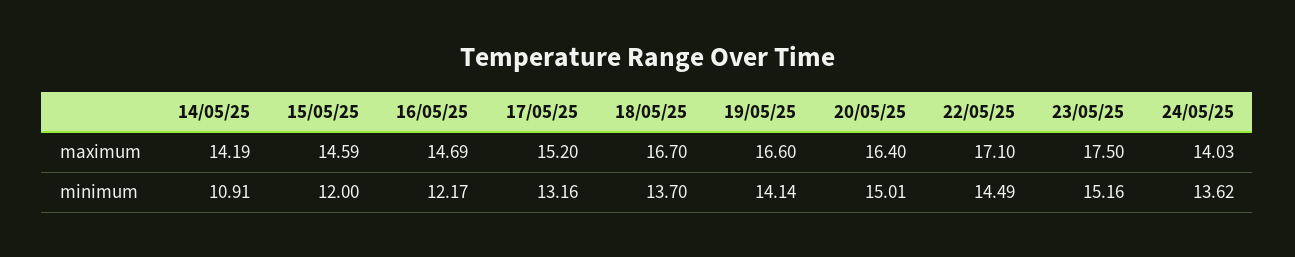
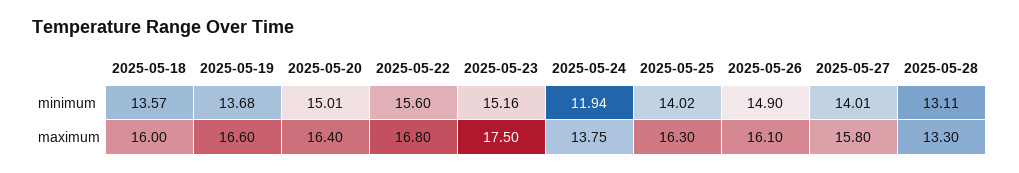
14/05/25, maximum: 14.19 -> none
15/05/25, maximum: 14.59 -> none
16/05/25, maximum: 14.69 -> none
17/05/25, maximum: 15.2 -> none
18/05/25, maximum: 16.7 -> 16
22/05/25, maximum: 17.1 -> 16.8
24/05/25, maximum: 14.03 -> 13.75
14/05/25, minimum: 10.91 -> none
15/05/25, minimum: 12 -> none
16/05/25, minimum: 12.17 -> none
17/05/25, minimum: 13.16 -> none
18/05/25, minimum: 13.7 -> 13.57
19/05/25, minimum: 14.14 -> 13.68
22/05/25, minimum: 14.49 -> 15.6
24/05/25, minimum: 13.62 -> 11.94
2025-05-25, minimum: none -> 14.02
2025-05-26, minimum: none -> 14.9
2025-05-27, minimum: none -> 14.01
2025-05-28, minimum: none -> 13.11
2025-05-25, maximum: none -> 16.3
2025-05-26, maximum: none -> 16.1
2025-05-27, maximum: none -> 15.8
2025-05-28, maximum: none -> 13.3

